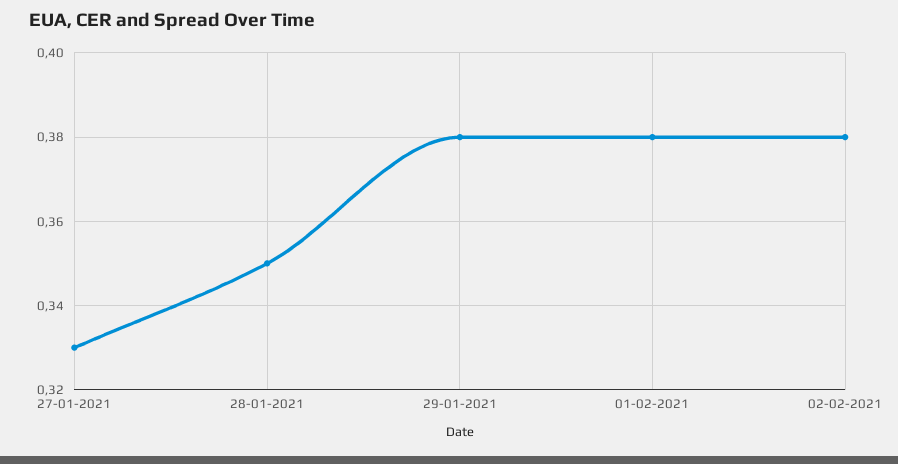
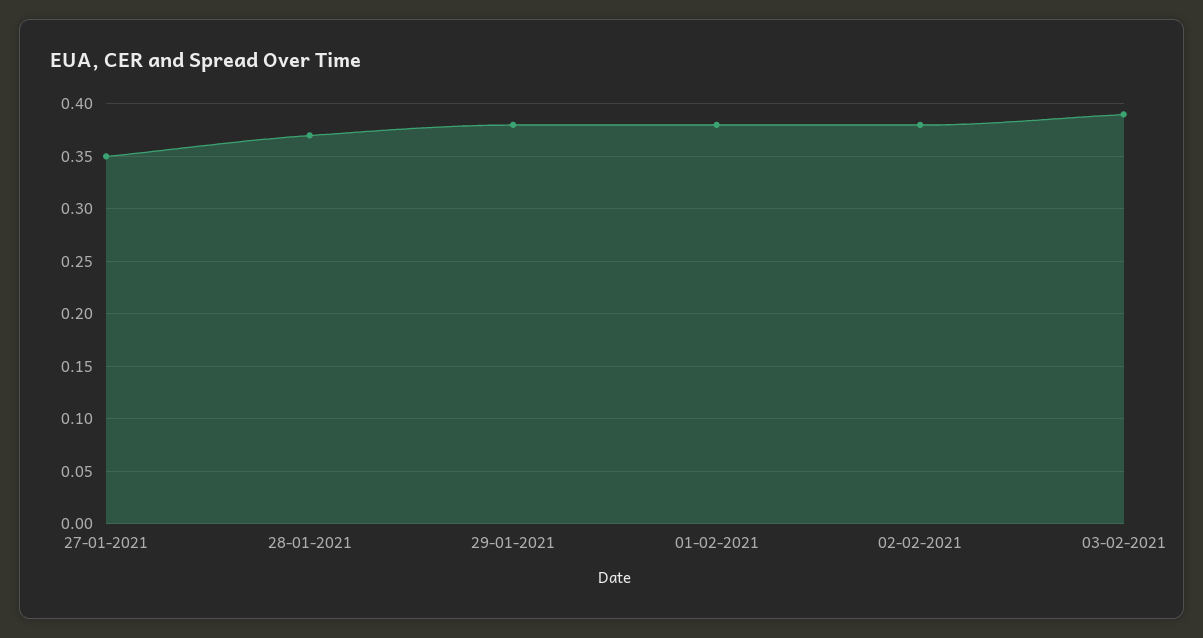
27-01-2021: 0.33 -> 0.35
28-01-2021: 0.35 -> 0.37
03-02-2021: none -> 0.39

